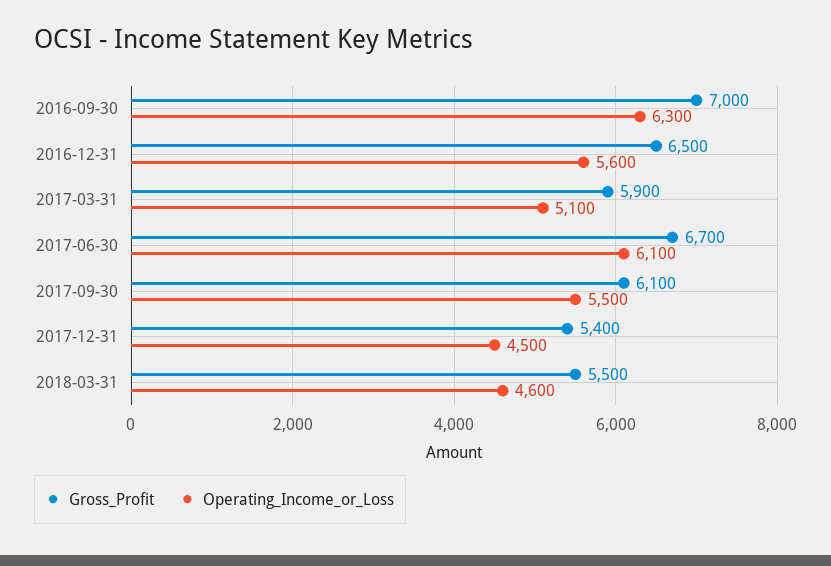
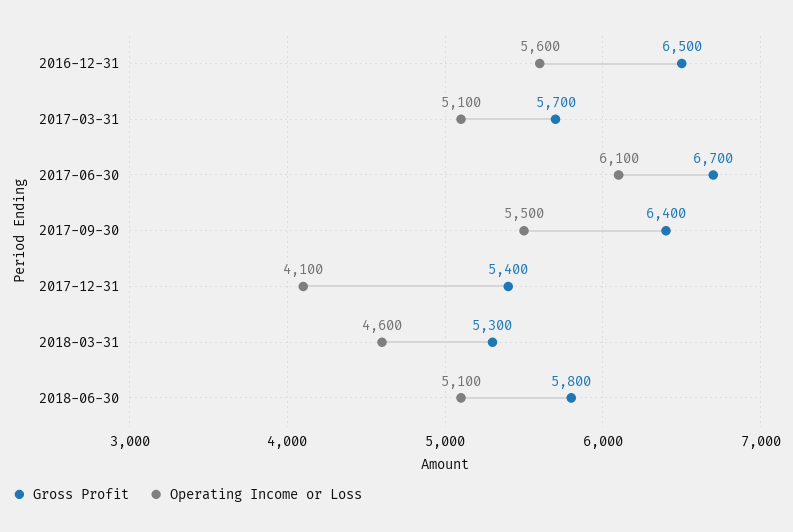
Gross_Profit, 2016-09-30: 7000 -> none
Operating_Income_or_Loss, 2016-09-30: 6300 -> none
Gross_Profit, 2017-03-31: 5900 -> 5700
Gross_Profit, 2017-09-30: 6100 -> 6400
Operating_Income_or_Loss, 2017-12-31: 4500 -> 4100
Gross_Profit, 2018-03-31: 5500 -> 5300
Gross_Profit, 2018-06-30: none -> 5800
Operating_Income_or_Loss, 2018-06-30: none -> 5100

